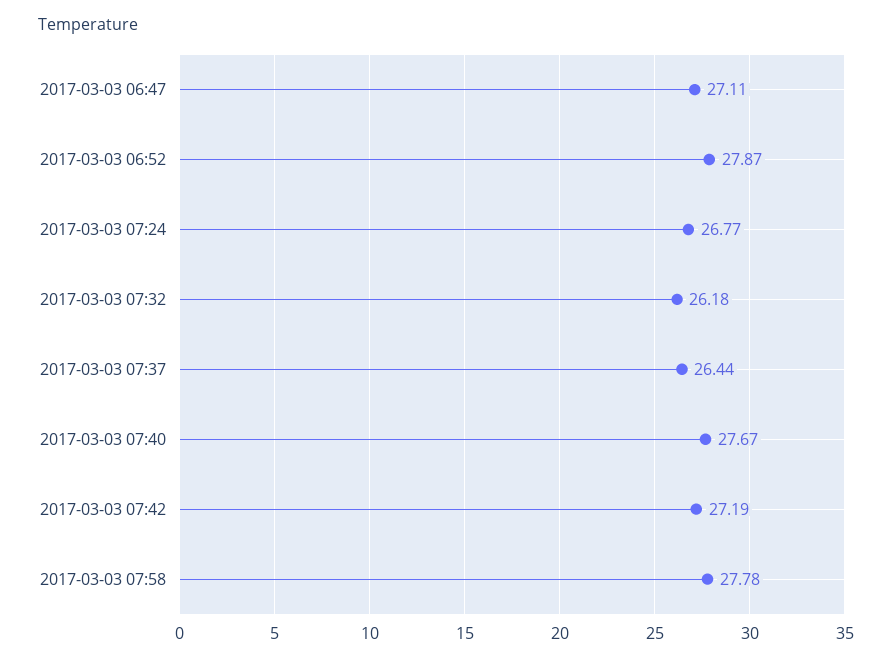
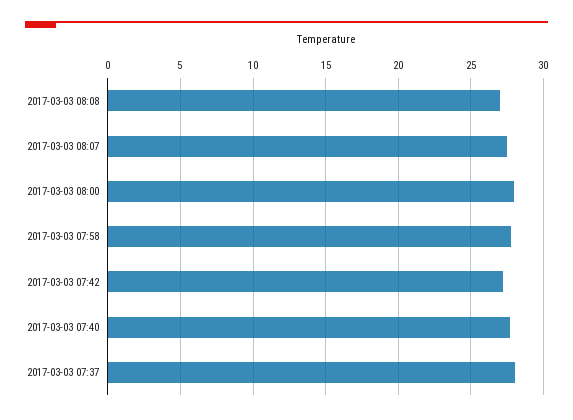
2017-03-03 06:47: 27.11 -> none
2017-03-03 06:52: 27.87 -> none
2017-03-03 07:24: 26.77 -> none
2017-03-03 07:32: 26.18 -> none
2017-03-03 07:37: 26.44 -> 28
2017-03-03 08:08: none -> 27
2017-03-03 08:07: none -> 27.5
2017-03-03 08:00: none -> 28

